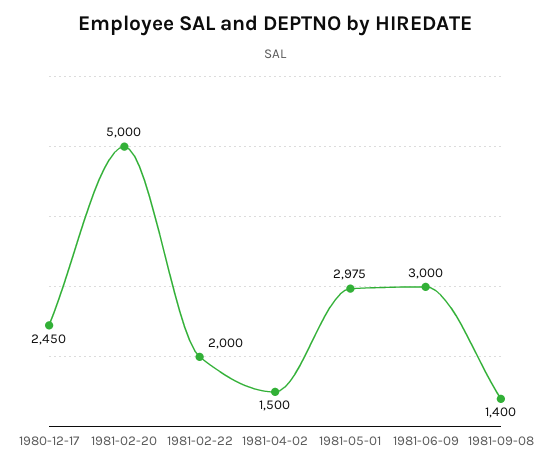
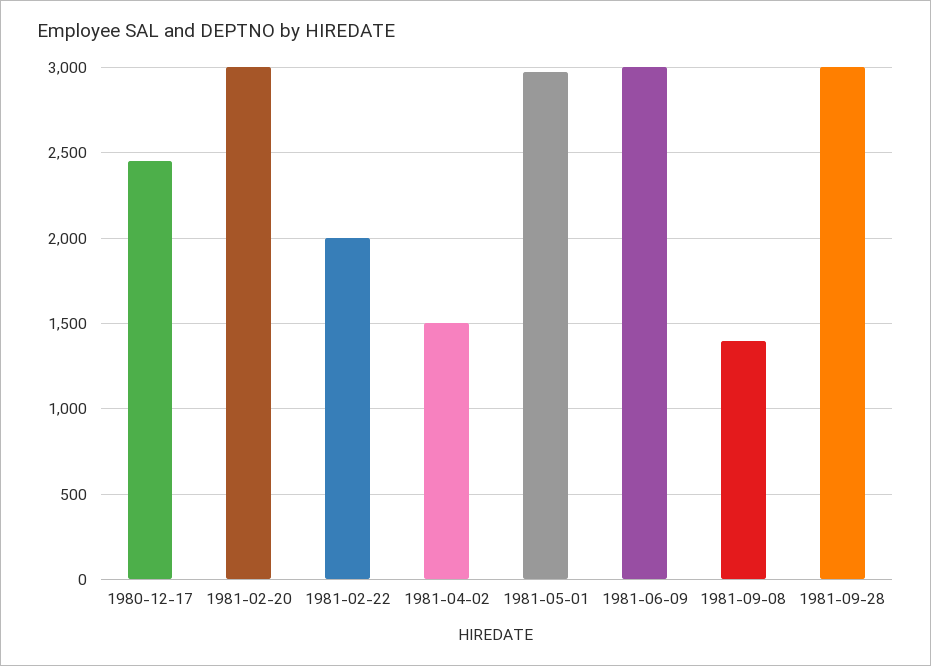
1981-02-20: 5000 -> 3000
1981-09-28: none -> 3000

